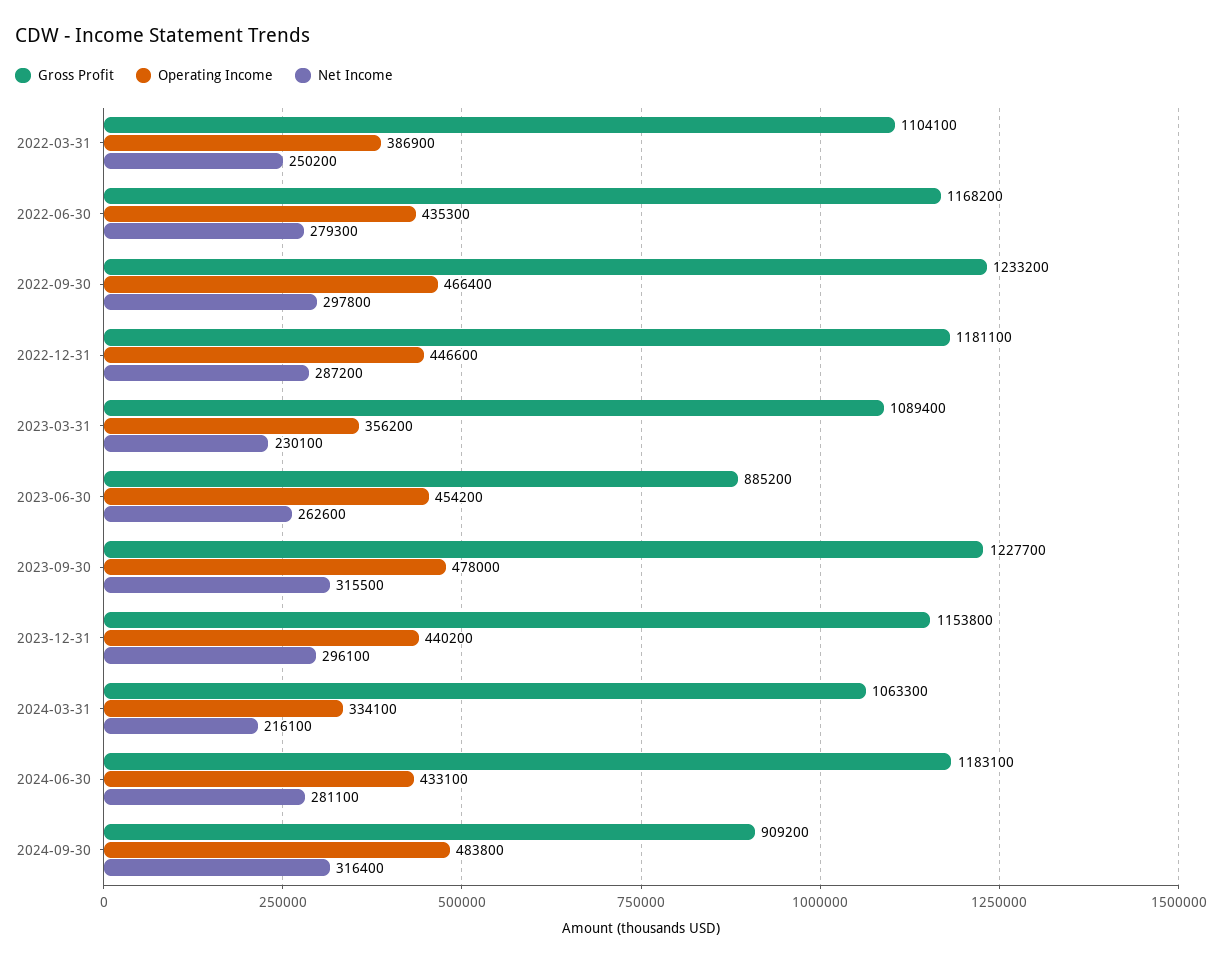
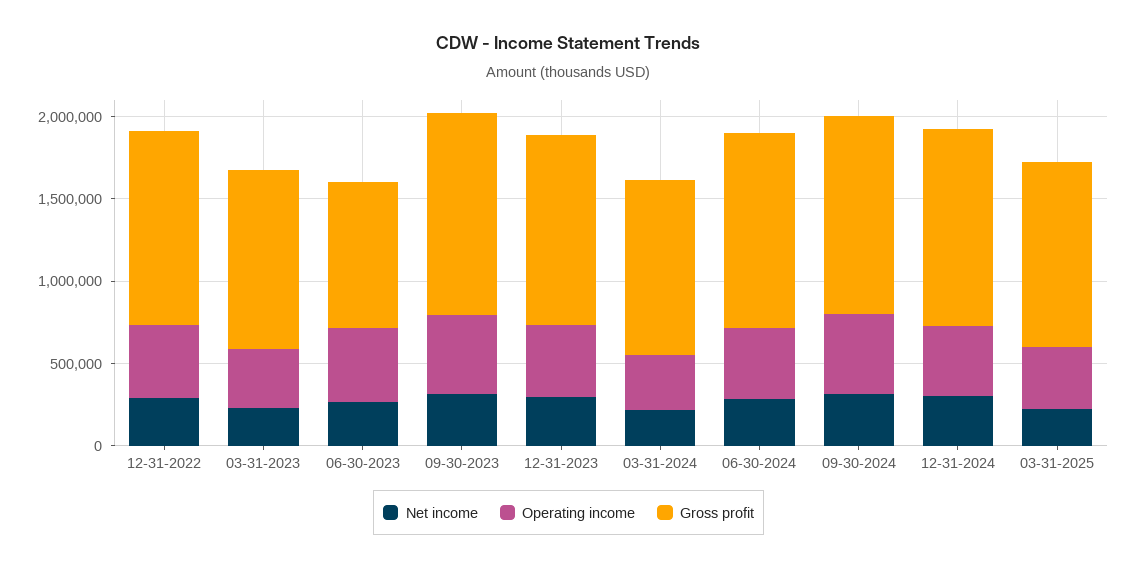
Gross Profit, 2022-03-31: 1104100 -> none
Operating Income, 2022-03-31: 386900 -> none
Net Income, 2022-03-31: 250200 -> none
Gross Profit, 2022-06-30: 1168200 -> none
Operating Income, 2022-06-30: 435300 -> none
Net Income, 2022-06-30: 279300 -> none
Gross Profit, 2022-09-30: 1233200 -> none
Operating Income, 2022-09-30: 466400 -> none
Net Income, 2022-09-30: 297800 -> none
Gross Profit, 2024-09-30: 909200 -> 1200000
Net Income, 12-31-2024: none -> 300000
Operating Income, 12-31-2024: none -> 400000
Gross Profit, 12-31-2024: none -> 1200000
Net Income, 03-31-2025: none -> 200000
Operating Income, 03-31-2025: none -> 400000
Gross Profit, 03-31-2025: none -> 1100000

